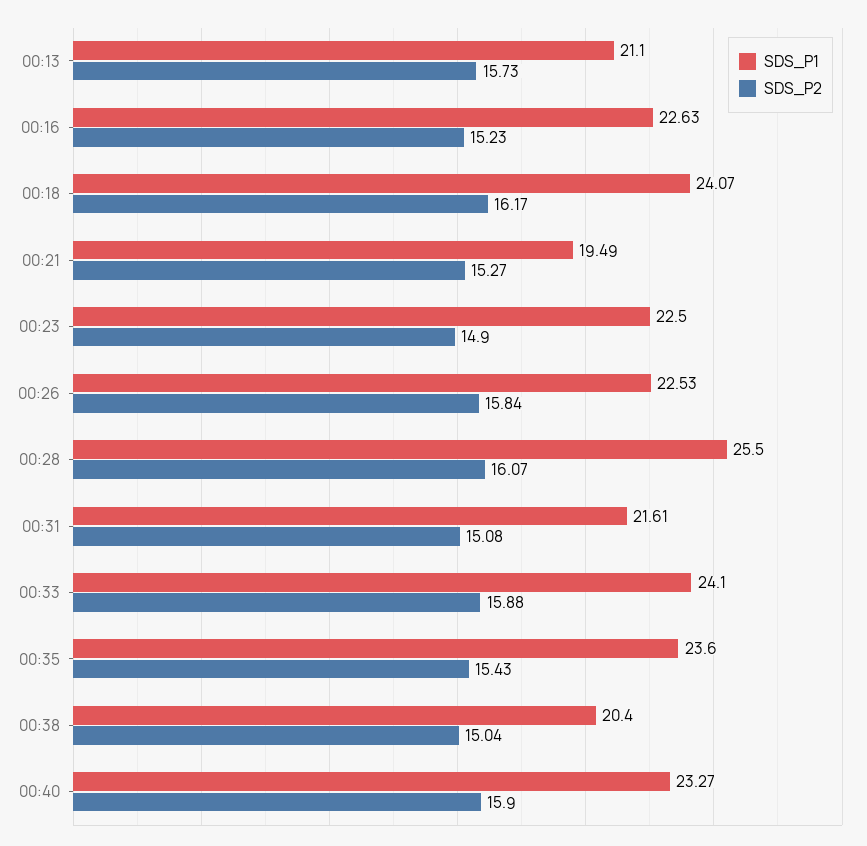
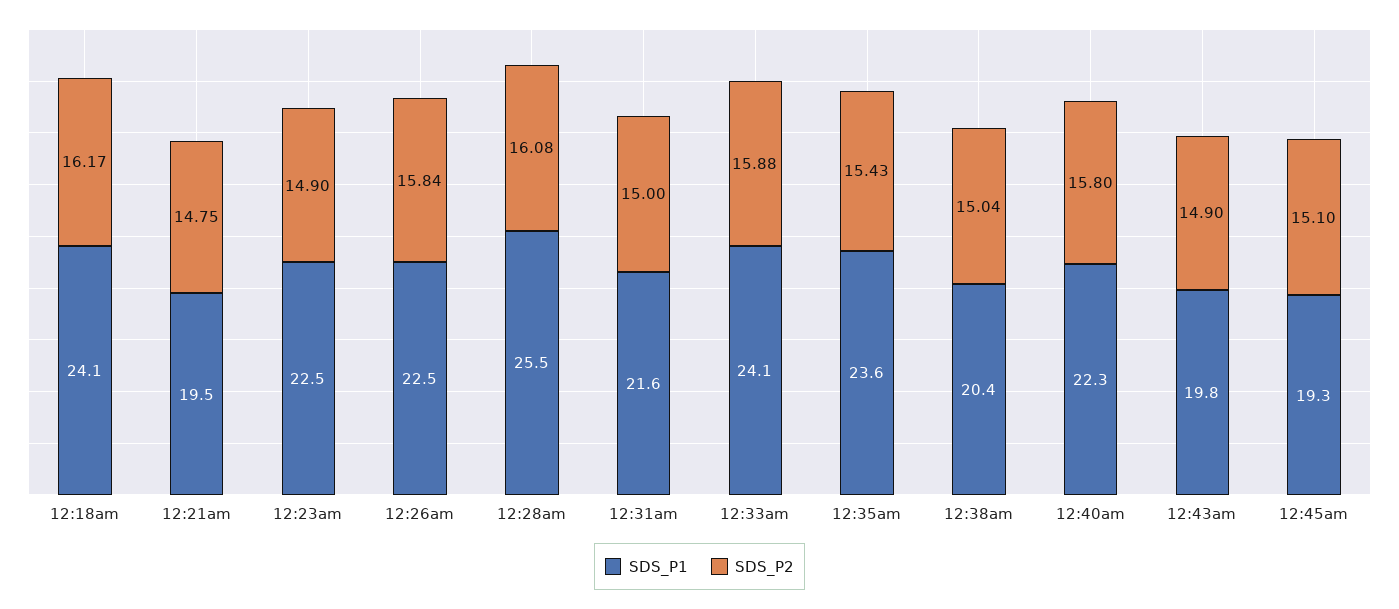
SDS_P1, 00:13: 21.1 -> none
SDS_P2, 00:13: 15.73 -> none
SDS_P1, 00:16: 22.63 -> none
SDS_P2, 00:16: 15.23 -> none
SDS_P2, 00:21: 15.27 -> 14.75
SDS_P2, 00:28: 16.07 -> 16.08
SDS_P2, 00:31: 15.08 -> 15
SDS_P1, 00:40: 23.27 -> 22.3
SDS_P2, 00:40: 15.9 -> 15.8
SDS_P1, 12:43am: none -> 19.8
SDS_P2, 12:43am: none -> 14.9
SDS_P1, 12:45am: none -> 19.3
SDS_P2, 12:45am: none -> 15.1

